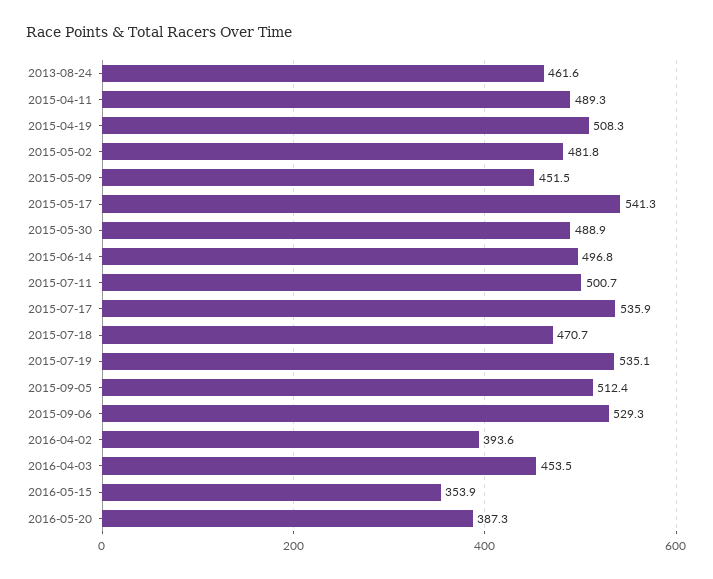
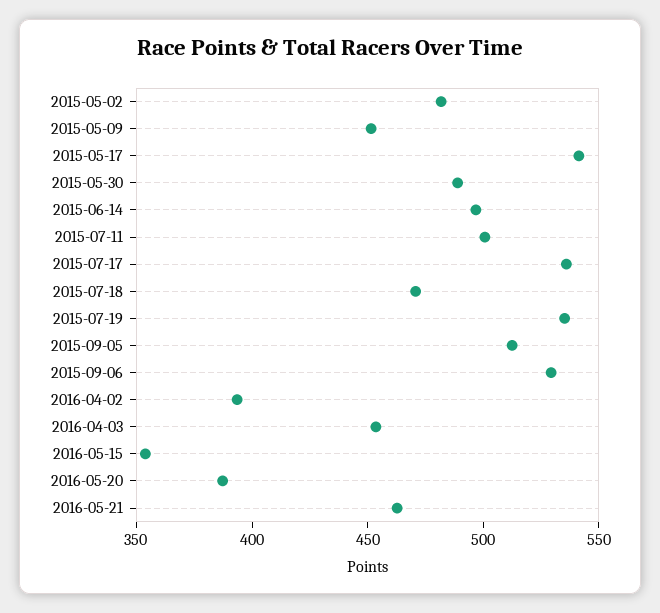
2013-08-24: 461.6 -> none
2015-04-11: 489.3 -> none
2015-04-19: 508.3 -> none
2016-05-21: none -> 460

